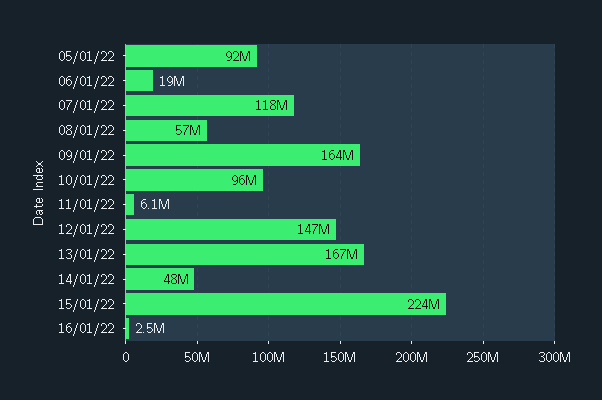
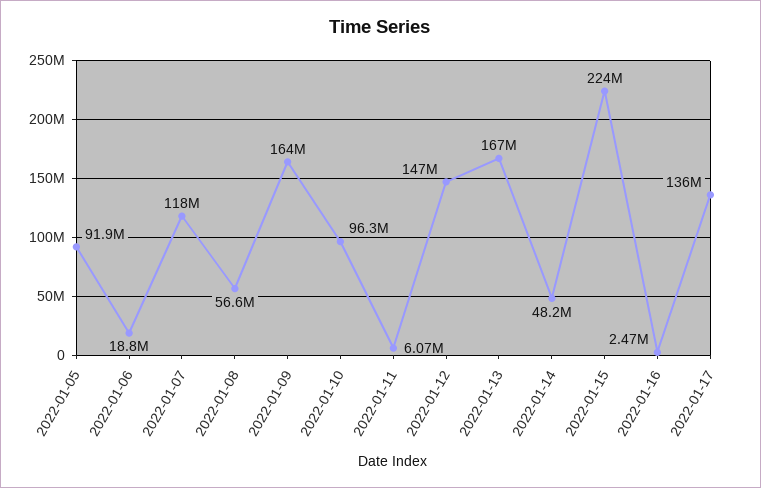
2022-01-17: none -> 136000000

